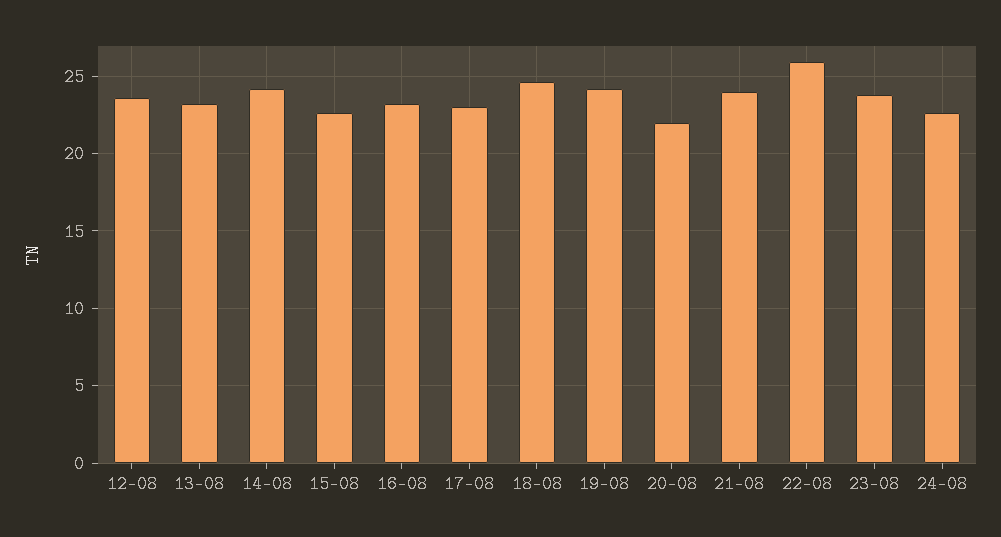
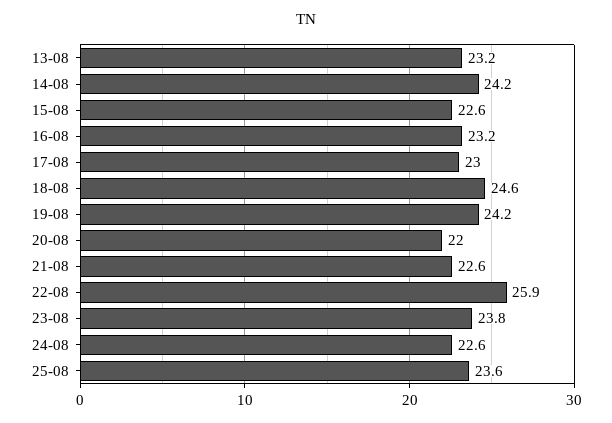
12-08: 23.5 -> none
21-08: 24 -> 22.6
25-08: none -> 23.6

